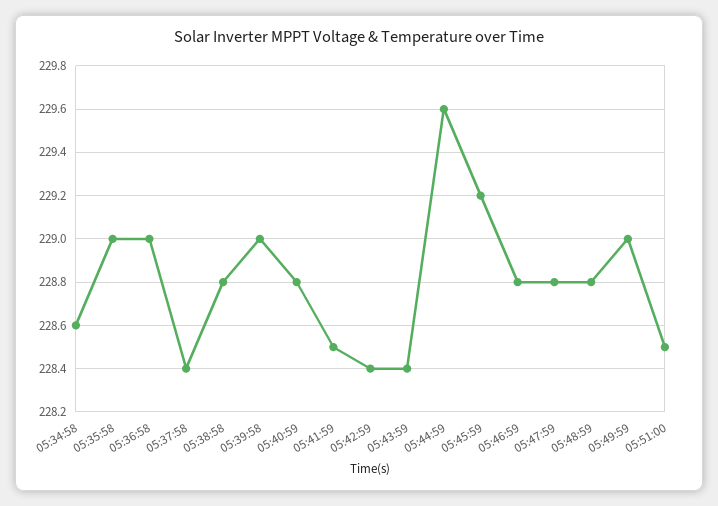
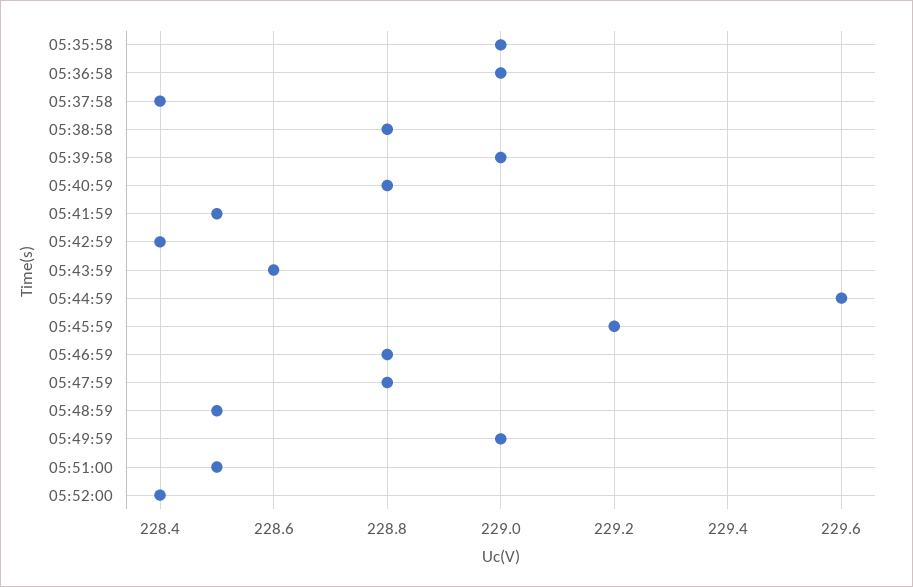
05:34:58: 228.6 -> none
05:43:59: 228.4 -> 228.6
05:48:59: 228.8 -> 228.5
05:52:00: none -> 228.4

